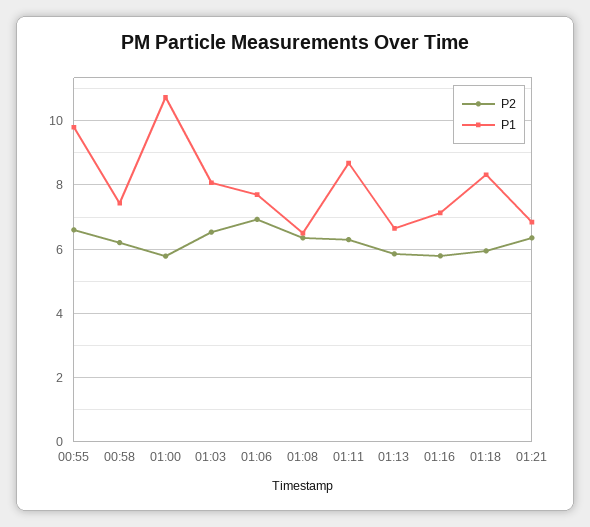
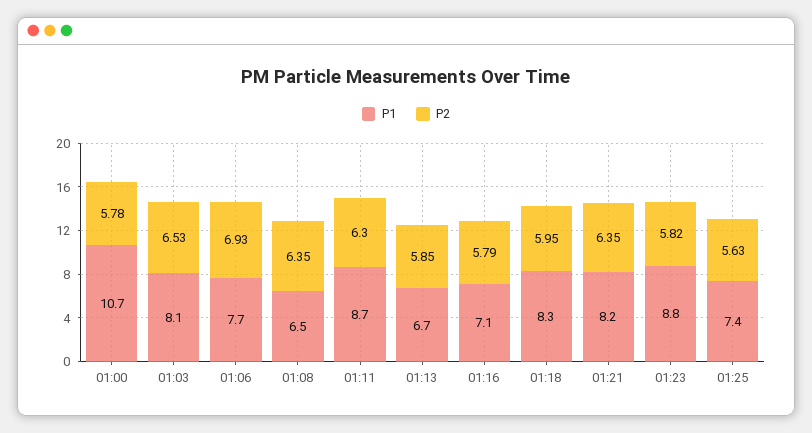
P2, 00:55: 6.6 -> none
P1, 00:55: 9.8 -> none
P2, 00:58: 6.2 -> none
P1, 00:58: 7.4 -> none
P1, 01:21: 6.8 -> 8.2
P1, 01:23: none -> 8.8
P2, 01:23: none -> 5.82
P1, 01:25: none -> 7.4
P2, 01:25: none -> 5.63

